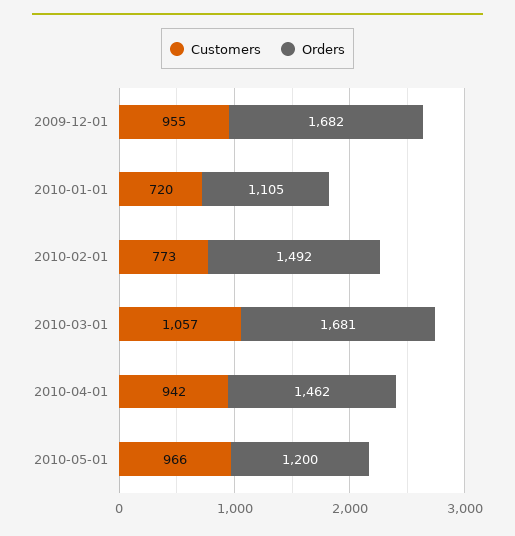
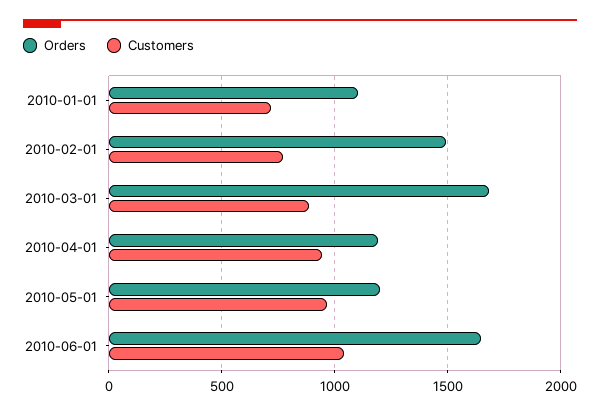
Customers, 2009-12-01: 955 -> none
Orders, 2009-12-01: 1682 -> none
Customers, 2010-03-01: 1057 -> 900
Orders, 2010-04-01: 1462 -> 1200
Orders, 2010-06-01: none -> 1650
Customers, 2010-06-01: none -> 1050

